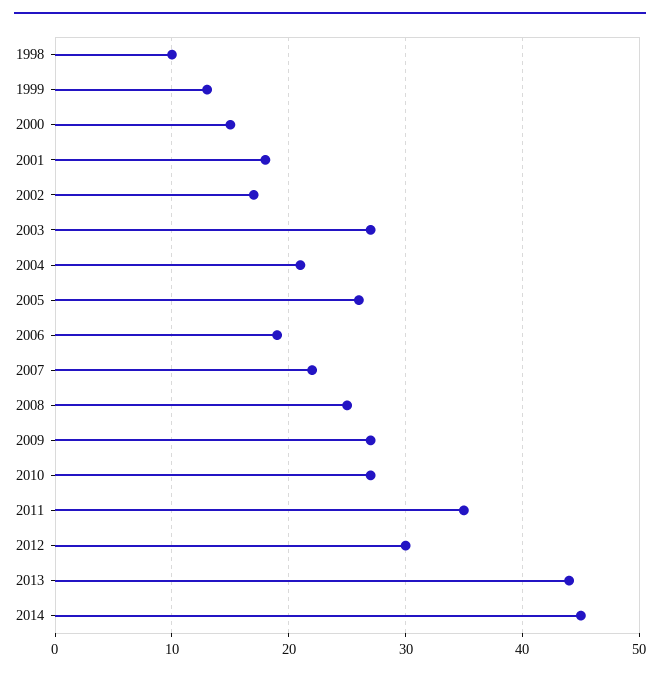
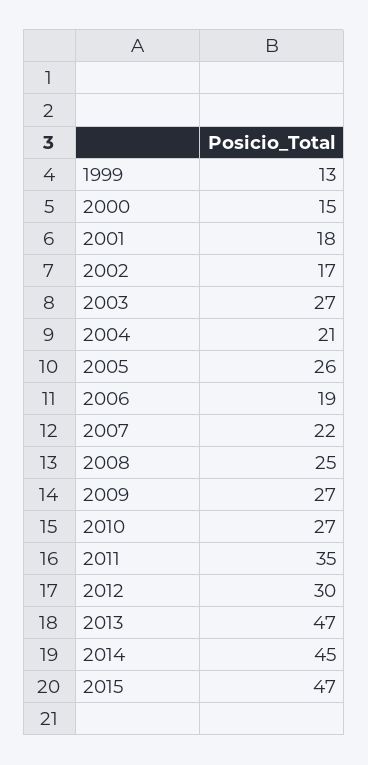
1998: 10 -> none
2013: 44 -> 47
2015: none -> 47

